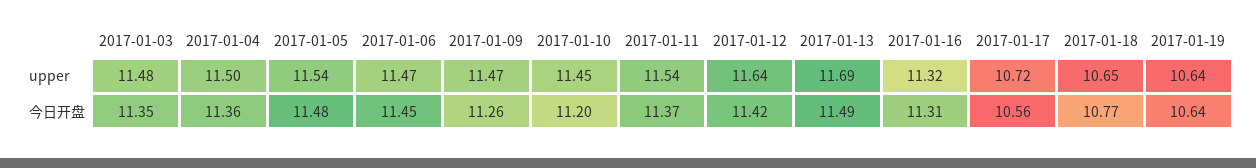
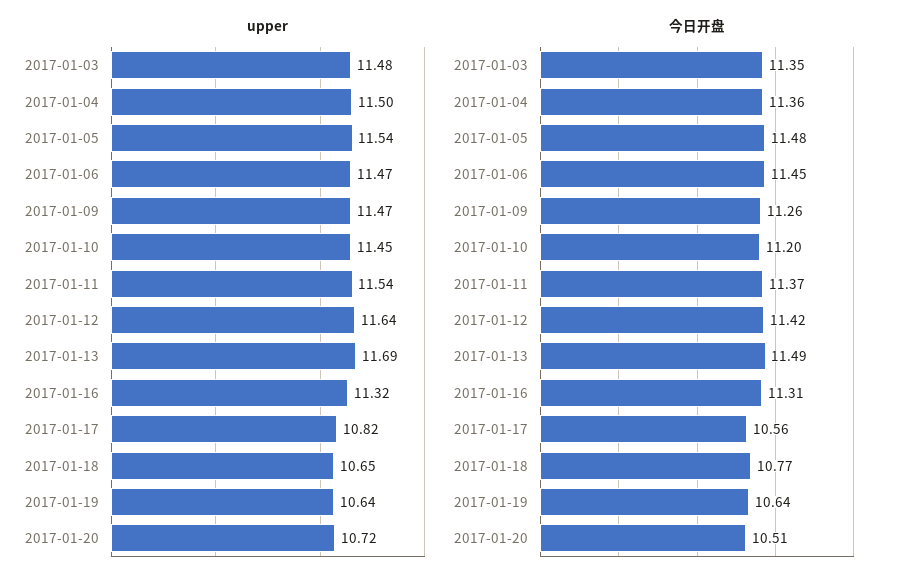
upper, 2017-01-17: 10.72 -> 10.82
upper, 2017-01-20: none -> 10.72
今日开盘, 2017-01-20: none -> 10.51

